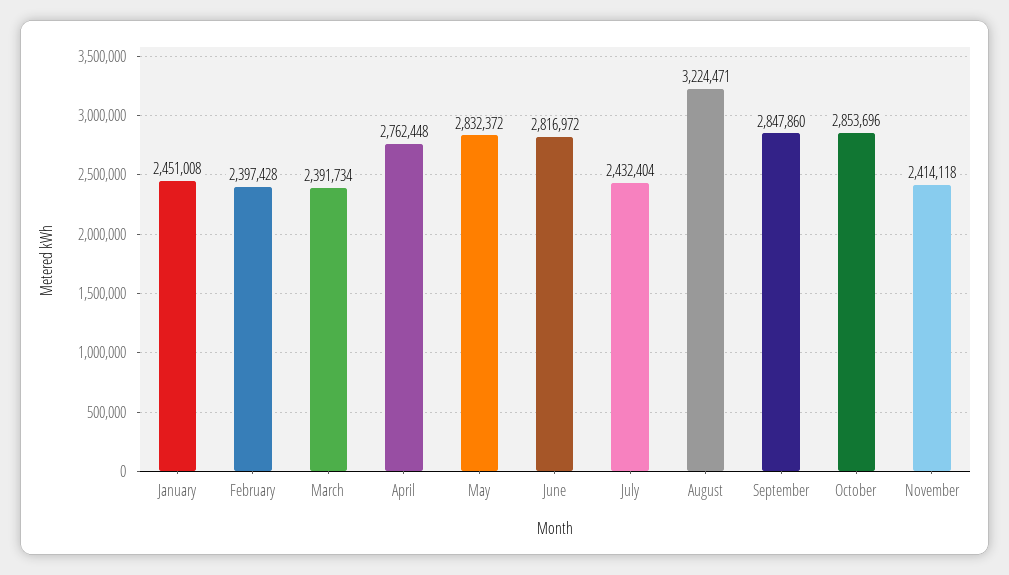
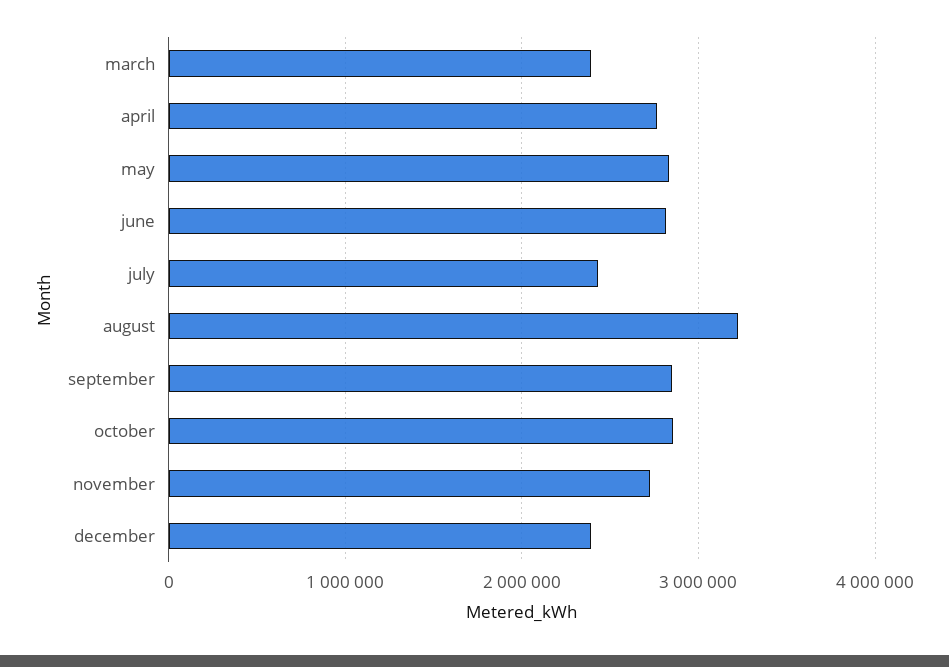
January: 2451008 -> none
February: 2397428 -> none
November: 2414118 -> 2700000
december: none -> 2400000

